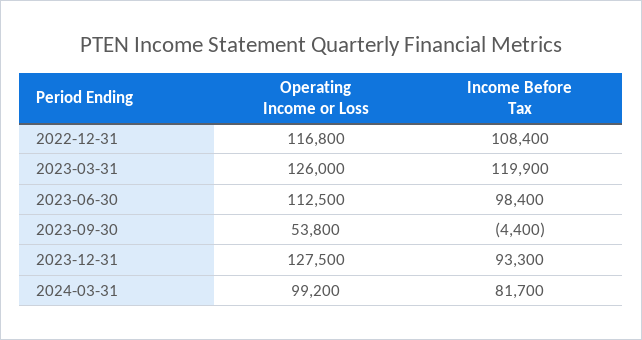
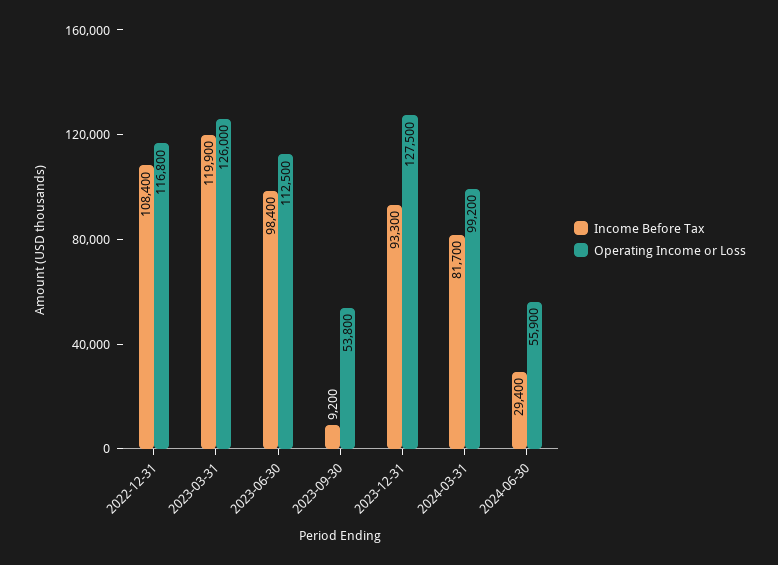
Income Before Tax, 2023-09-30: -4400 -> 9200
Income Before Tax, 2024-06-30: none -> 29400
Operating Income or Loss, 2024-06-30: none -> 55900

